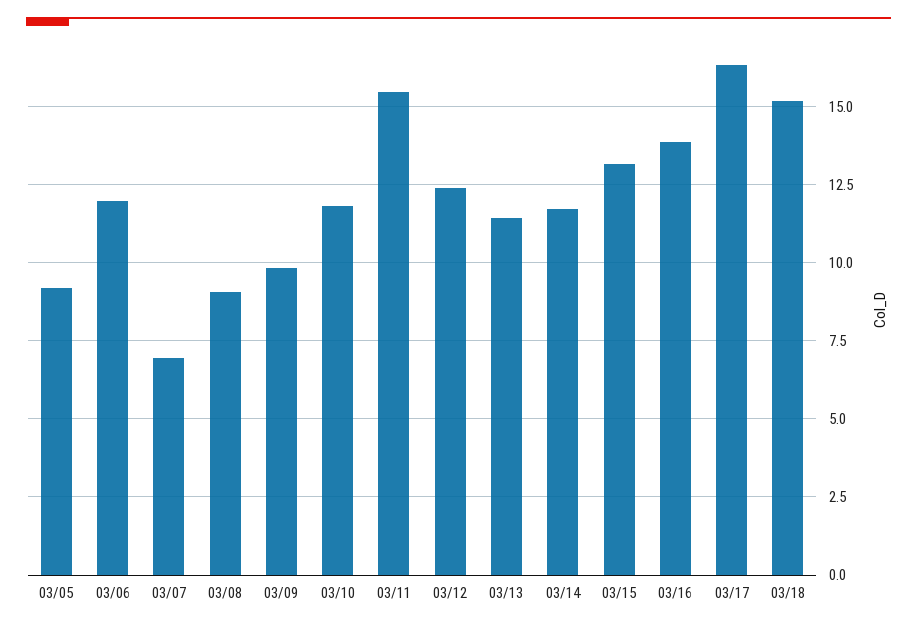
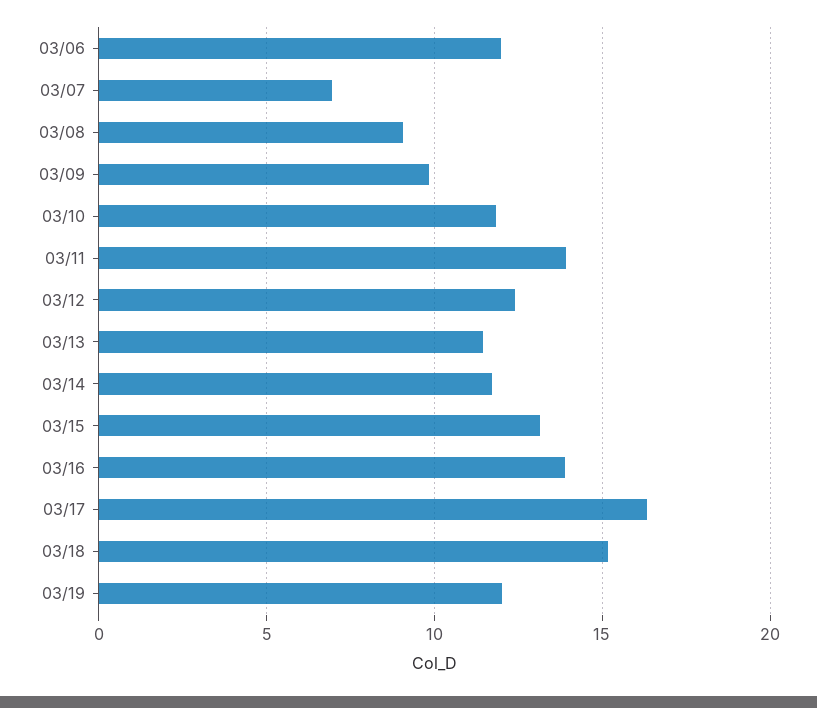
03/05: 9.25 -> none
03/11: 15.5 -> 14
03/19: none -> 12

